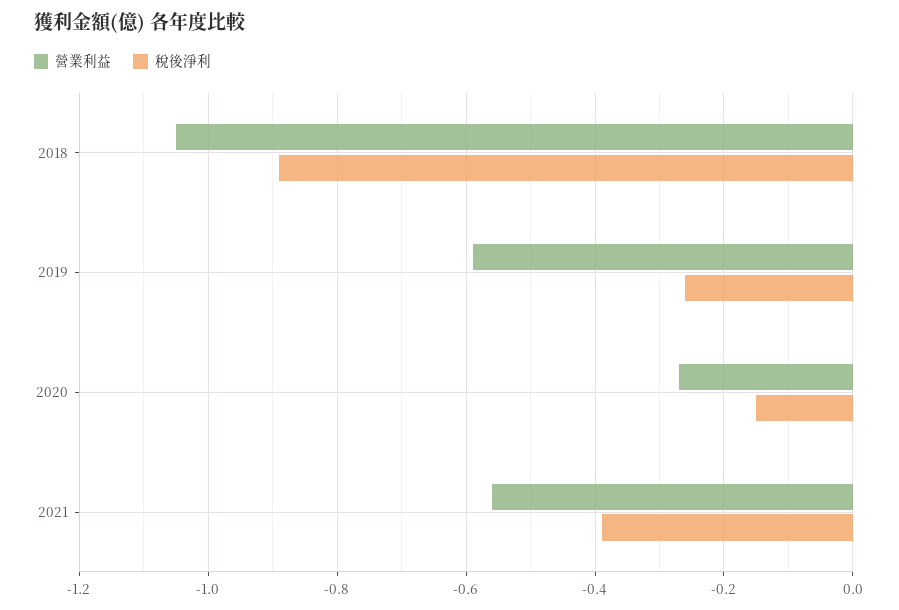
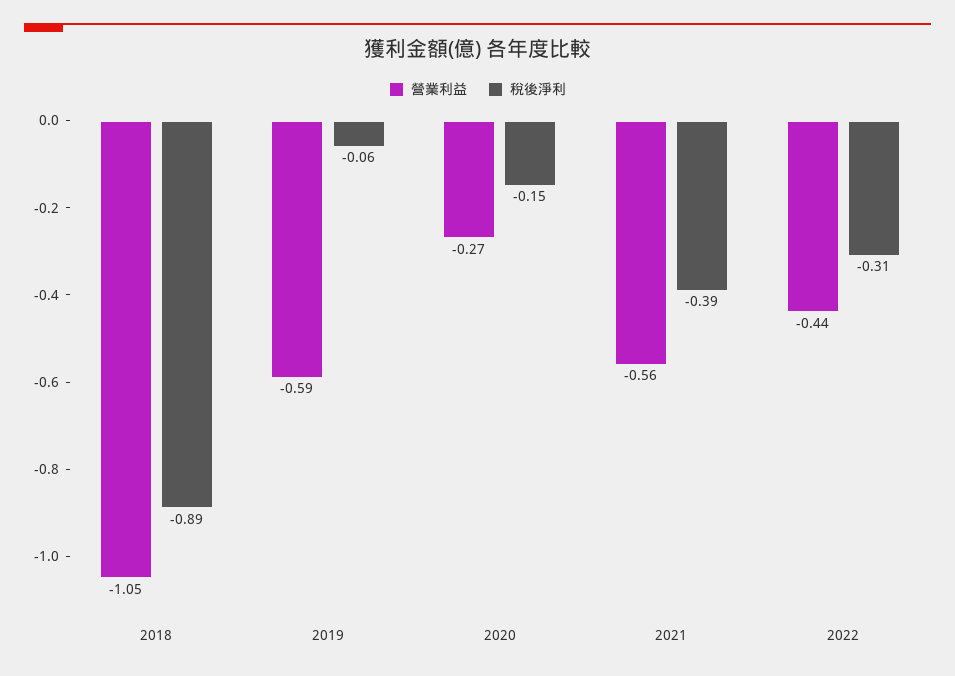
稅後淨利, 2019: -0.25 -> -0.06
營業利益, 2022: none -> -0.44
稅後淨利, 2022: none -> -0.31

